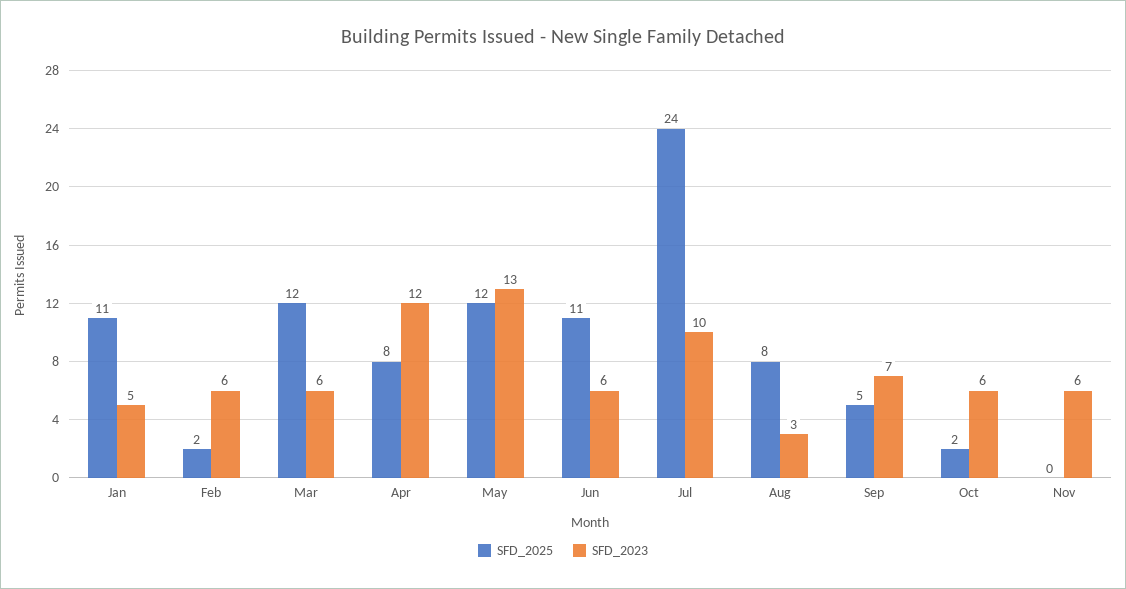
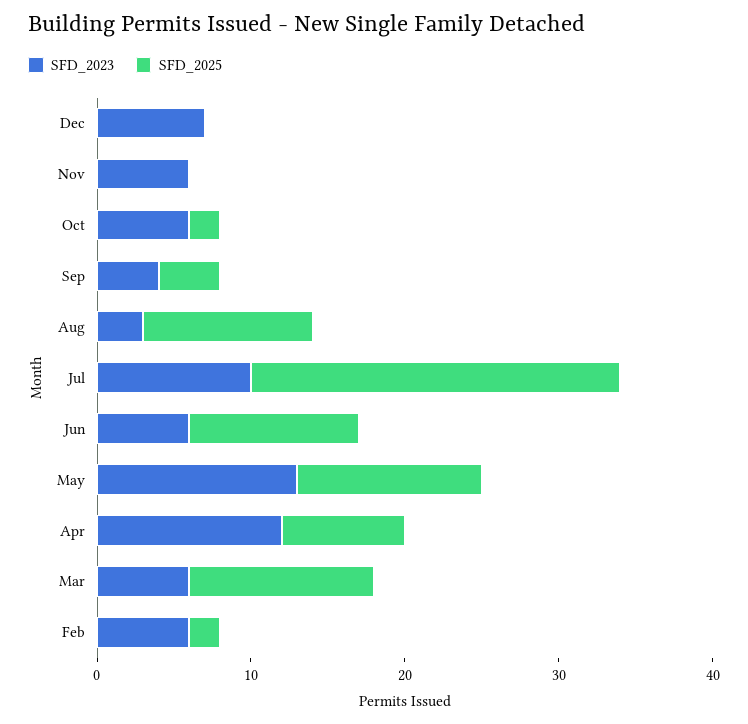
SFD_2025, Jan: 11 -> none
SFD_2023, Jan: 5 -> none
SFD_2025, Aug: 8 -> 11
SFD_2025, Sep: 5 -> 4
SFD_2023, Sep: 7 -> 4
SFD_2023, Dec: none -> 7
SFD_2025, Dec: none -> 0

